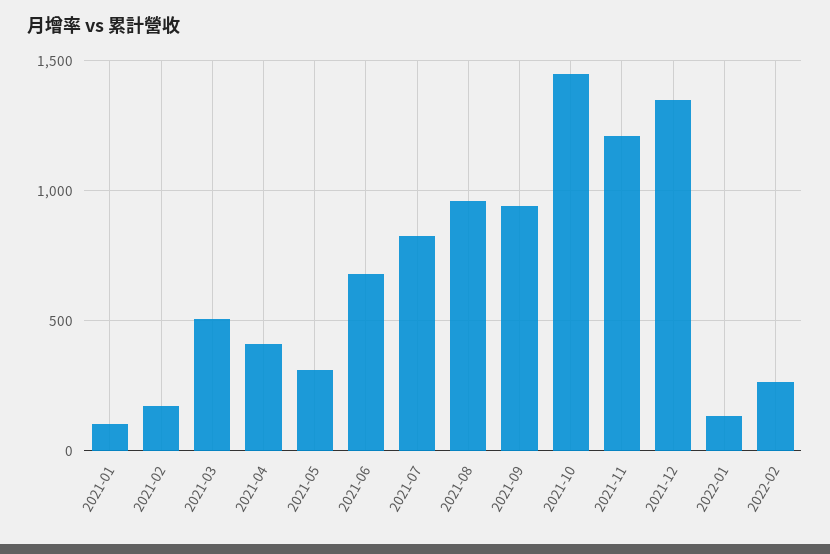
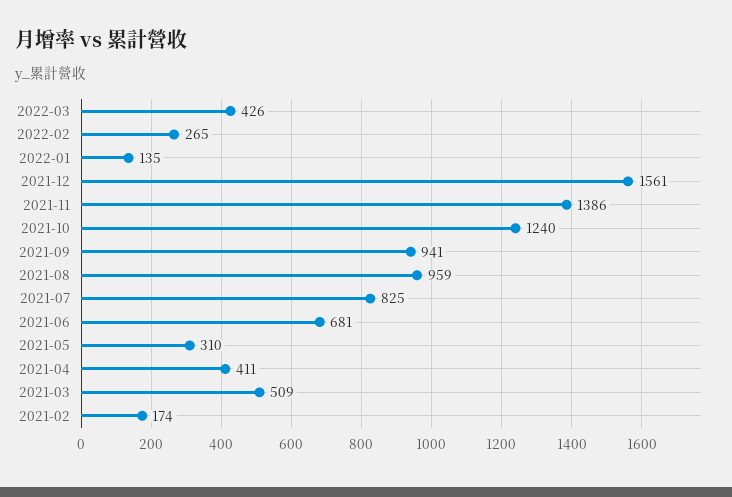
2021-01: 100 -> none
2021-10: 1450 -> 1240
2021-11: 1200 -> 1386
2021-12: 1350 -> 1561
2022-03: none -> 426

